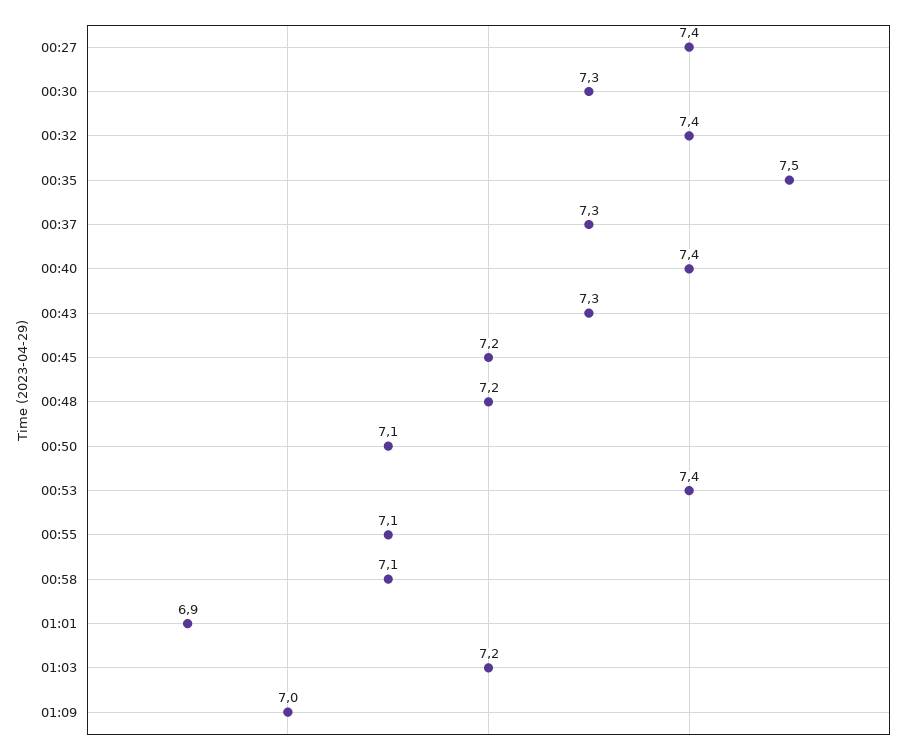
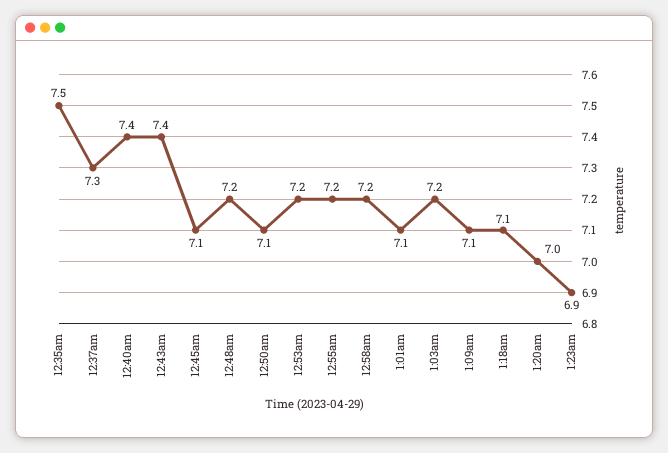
00:27: 7.4 -> none
00:30: 7.3 -> none
00:32: 7.4 -> none
00:43: 7.3 -> 7.4
00:45: 7.2 -> 7.1
00:53: 7.4 -> 7.2
00:55: 7.1 -> 7.2
00:58: 7.1 -> 7.2
01:01: 6.9 -> 7.1
01:09: 7 -> 7.1
1:18am: none -> 7.1
1:20am: none -> 7
1:23am: none -> 6.9

